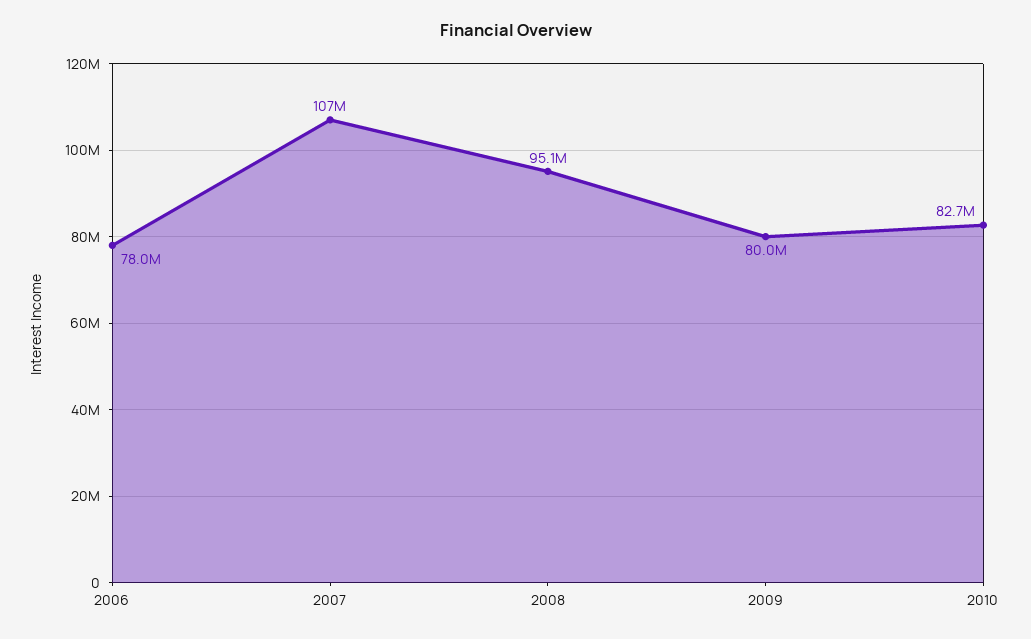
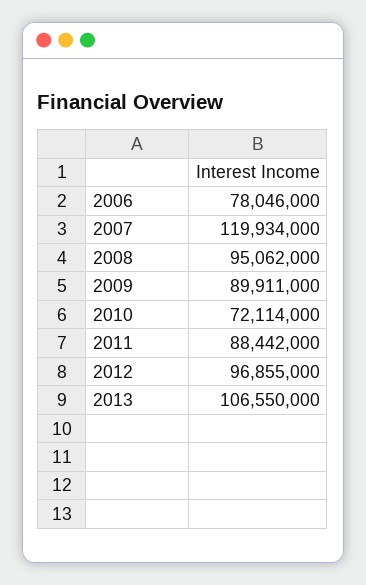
2007: 107000000 -> 119934000
2009: 80000000 -> 89911000
2010: 82700000 -> 72114000
2011: none -> 88442000
2012: none -> 96855000
2013: none -> 106550000

